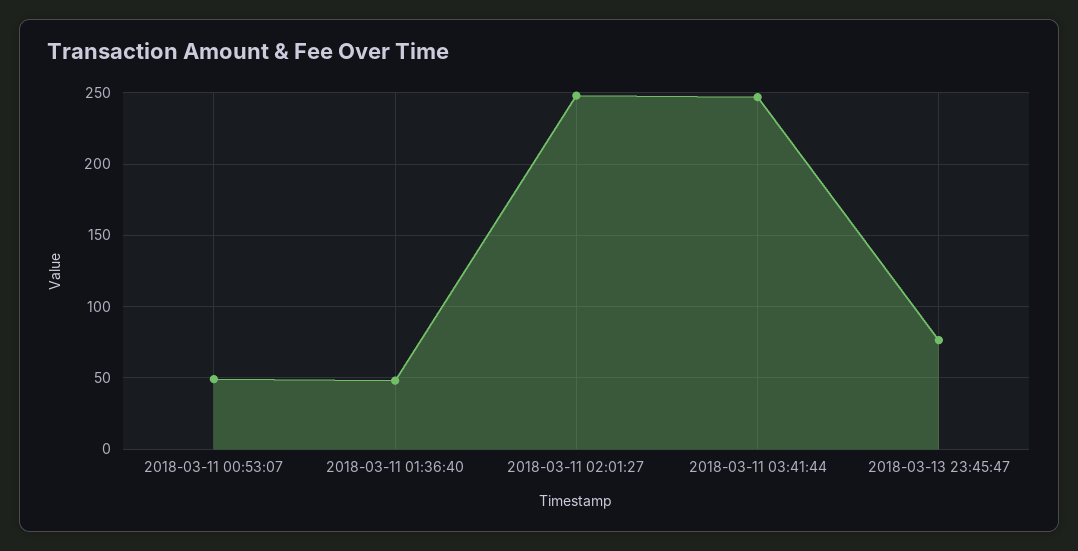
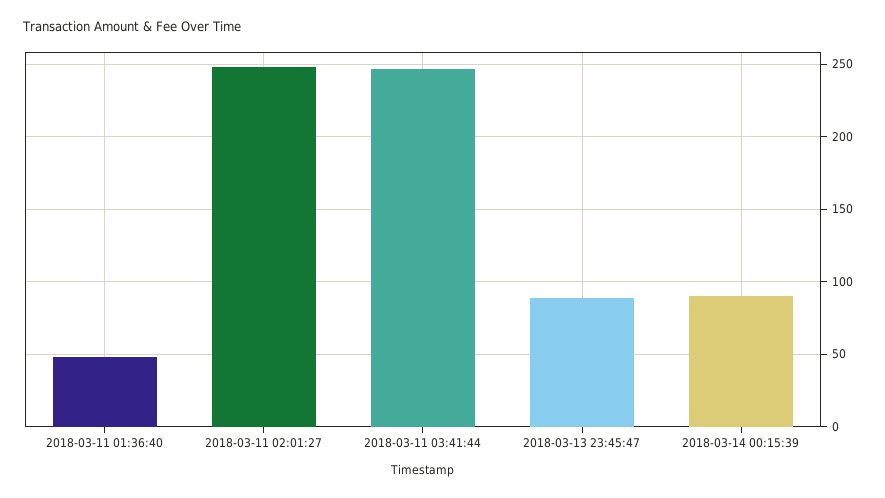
2018-03-11 00:53:07: 50 -> none
2018-03-13 23:45:47: 75 -> 90
2018-03-14 00:15:39: none -> 90

